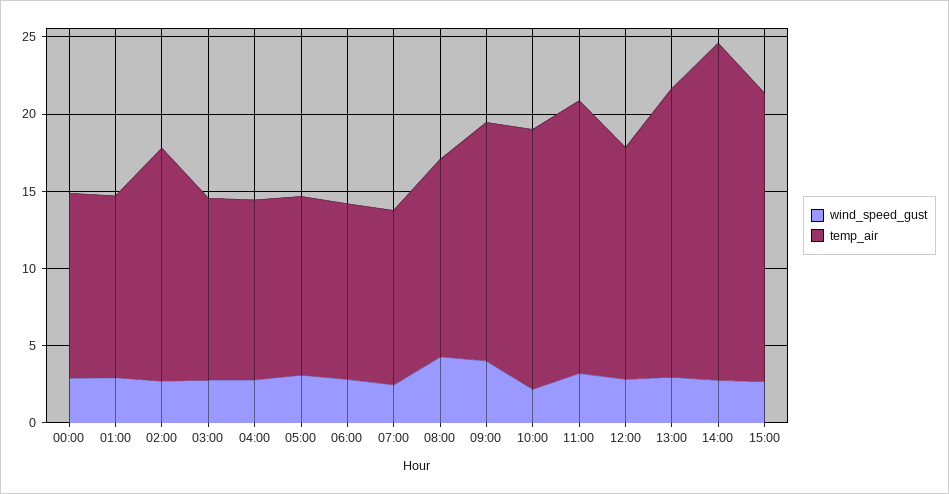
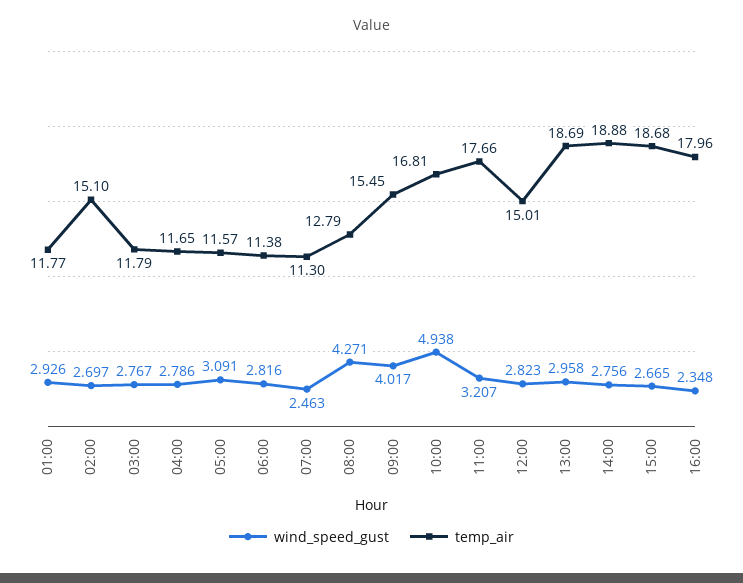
wind_speed_gust, 00:00: 3 -> none
temp_air, 00:00: 12 -> none
wind_speed_gust, 10:00: 2 -> 4.938
temp_air, 14:00: 22 -> 18.88
wind_speed_gust, 16:00: none -> 2.348
temp_air, 16:00: none -> 17.96

